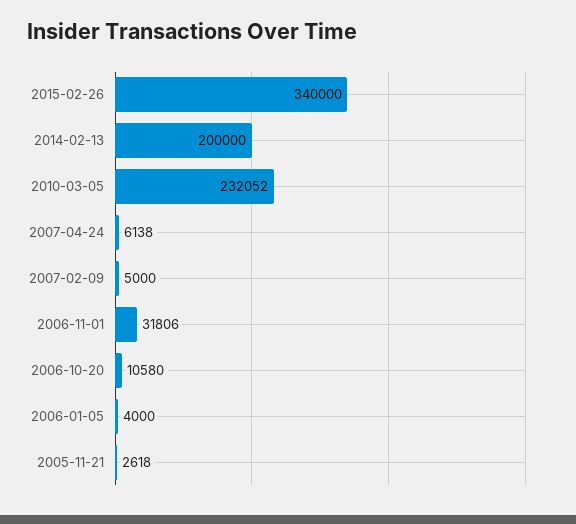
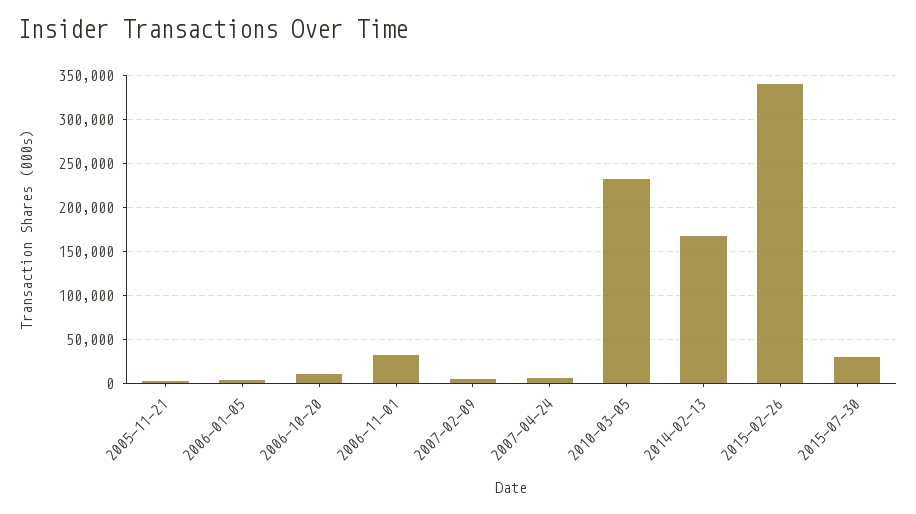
2014-02-13: 200000 -> 170000
2015-07-30: none -> 30000

